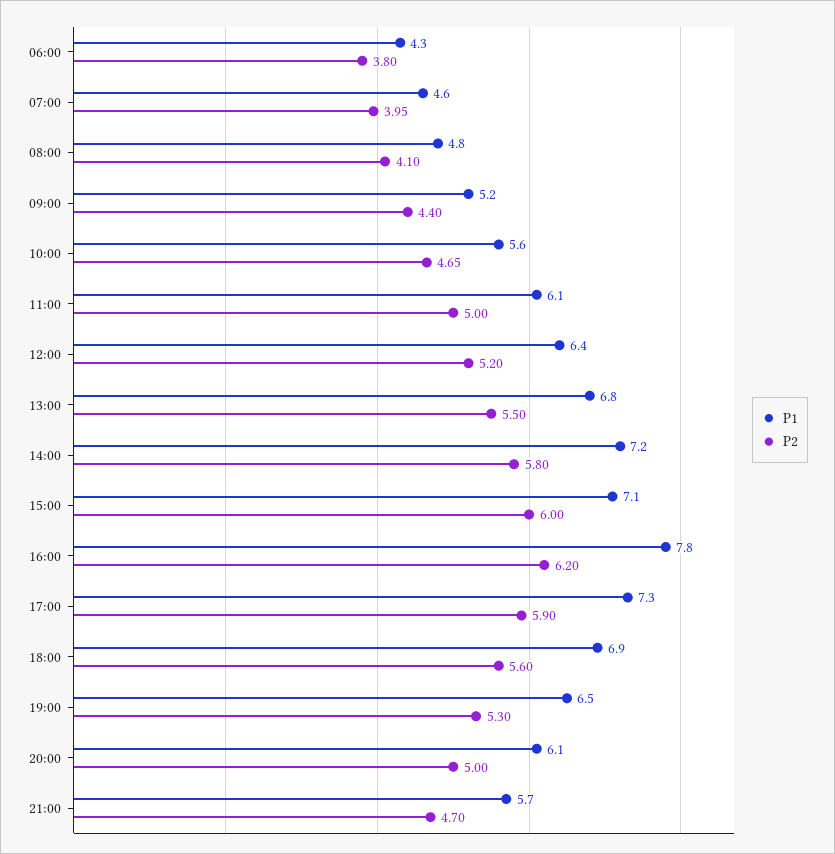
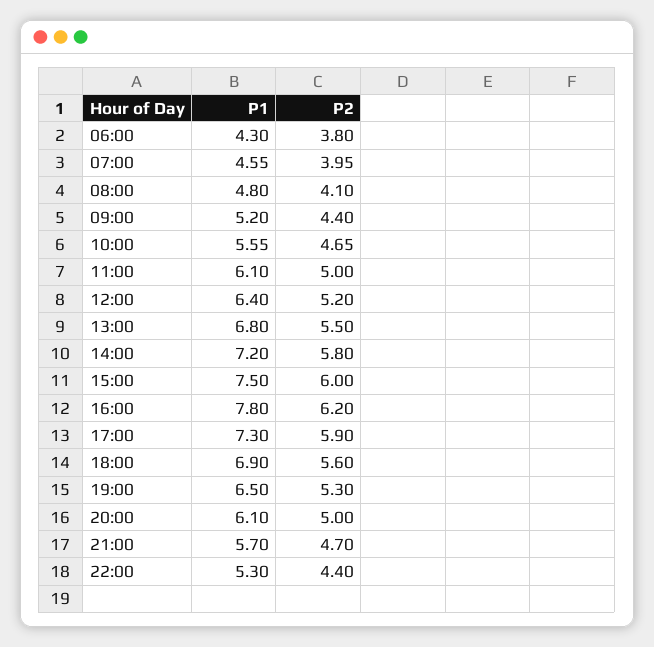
P1, 15:00: 7.1 -> 7.5
P1, 22:00: none -> 5.3
P2, 22:00: none -> 4.4

